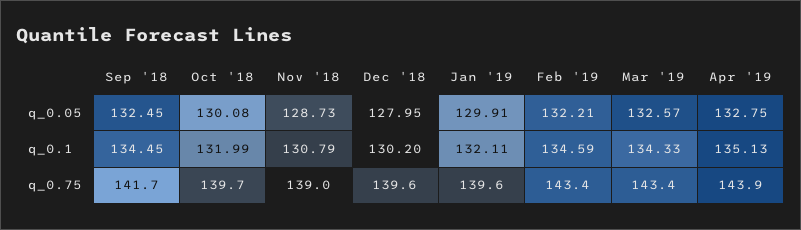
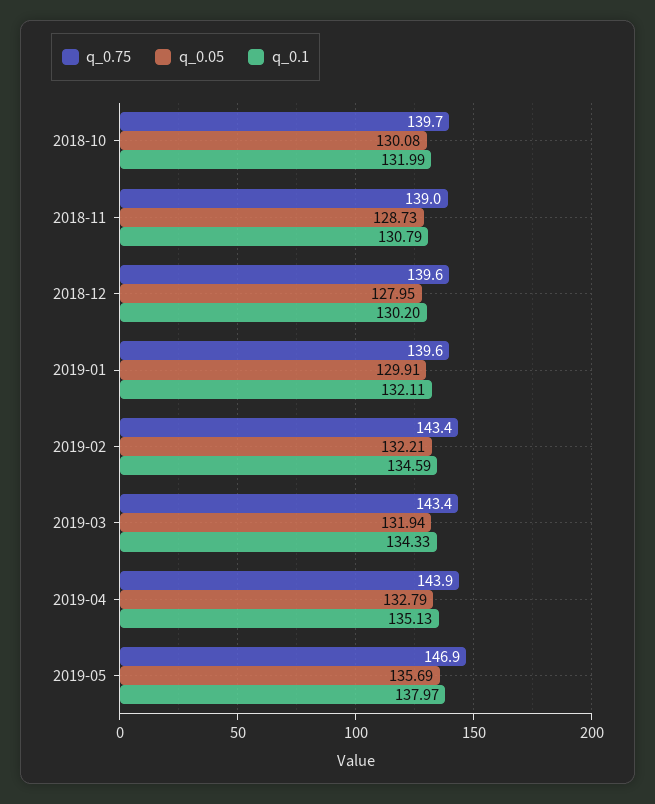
q_0.05, Sep '18: 132.45 -> none
q_0.05, Mar '19: 132.57 -> 131.94
q_0.05, Apr '19: 132.75 -> 132.79
q_0.1, Sep '18: 134.45 -> none
q_0.75, Sep '18: 141.7 -> none
q_0.75, 2019-05: none -> 146.9
q_0.05, 2019-05: none -> 135.69
q_0.1, 2019-05: none -> 137.97

